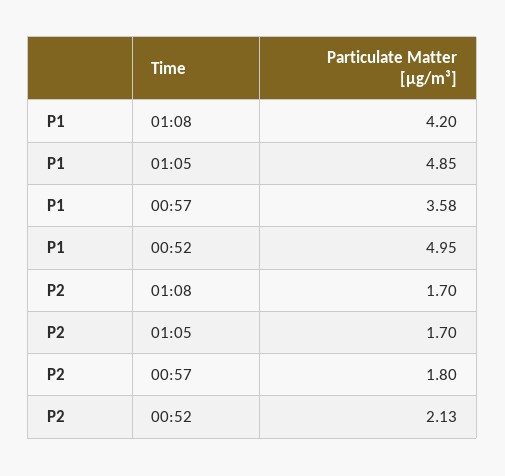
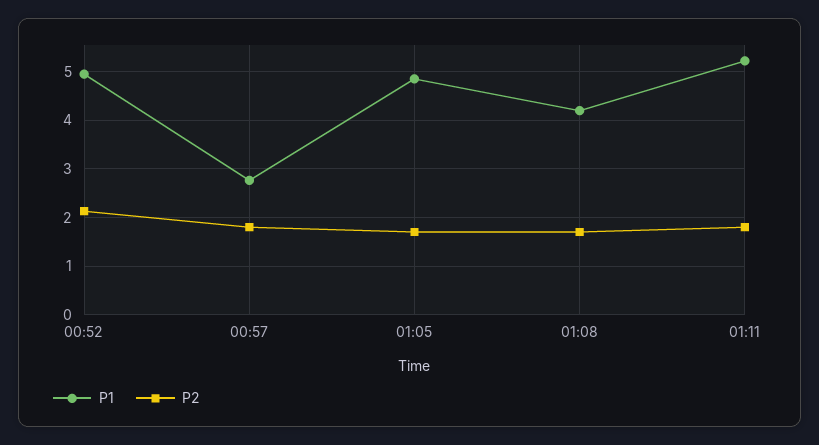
P1, 00:57: 3.58 -> 2.8
P1, 01:11: none -> 5.2
P2, 01:11: none -> 1.8

